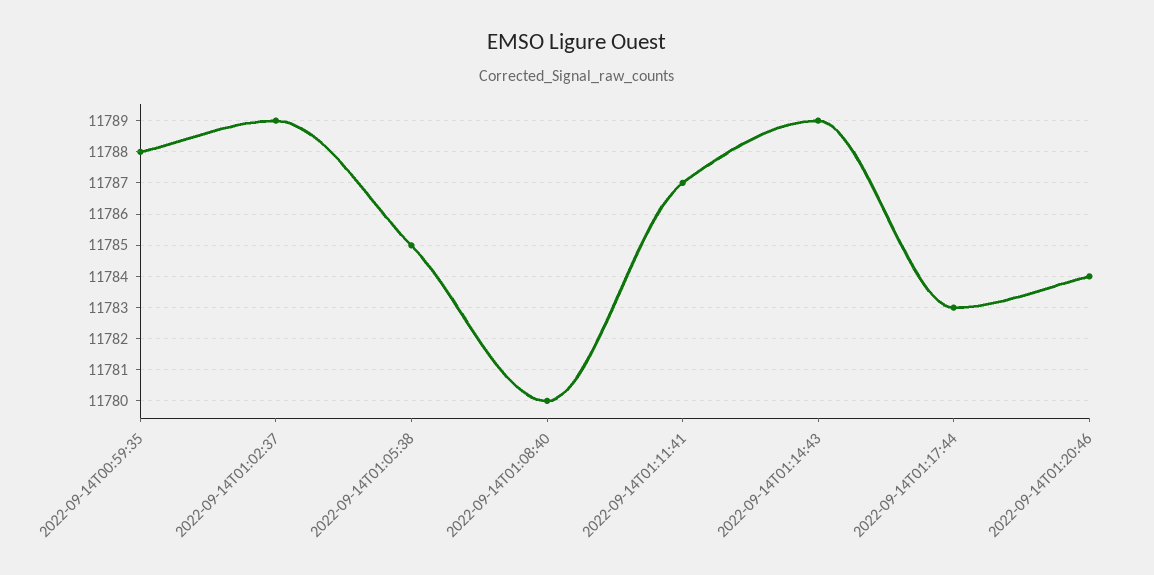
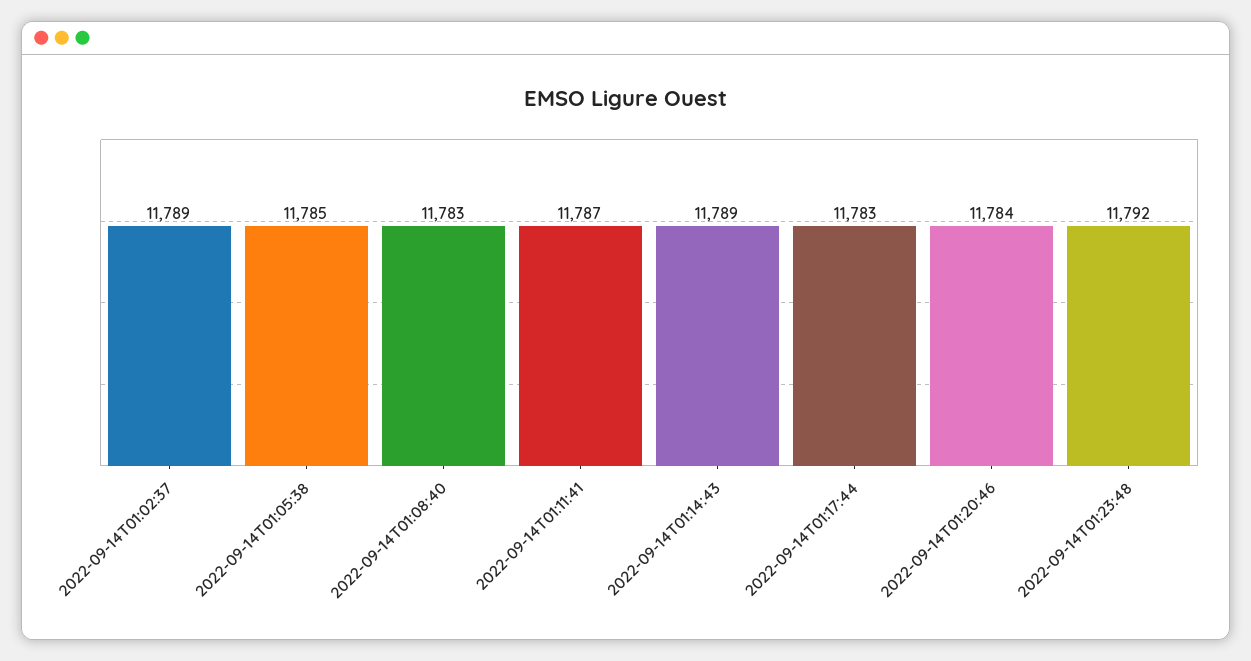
2022-09-14T00:59:35: 11788 -> none
2022-09-14T01:08:40: 11780 -> 11783
2022-09-14T01:23:48: none -> 11792

